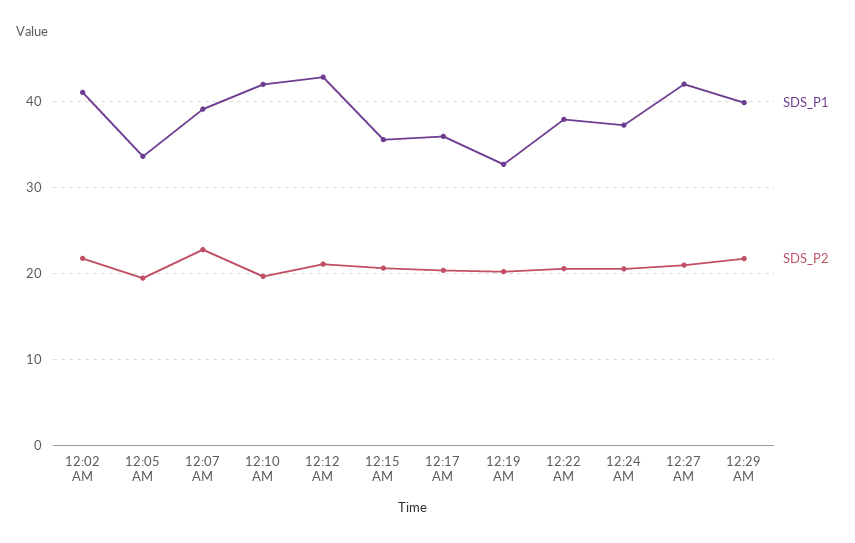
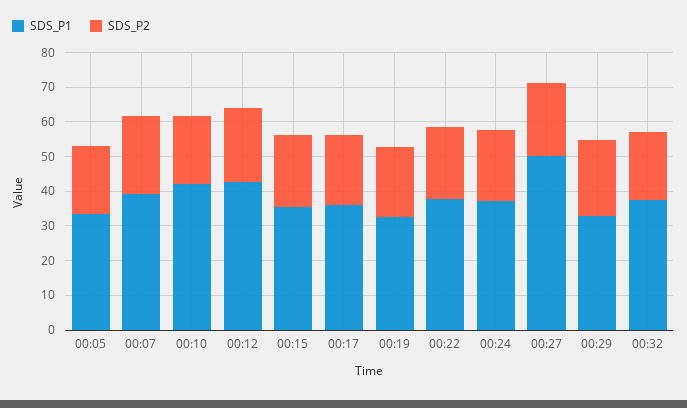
SDS_P1, 12:02 AM: 41 -> none
SDS_P2, 12:02 AM: 22 -> none
SDS_P1, 12:27 AM: 42 -> 50
SDS_P1, 12:29 AM: 40 -> 32.5
SDS_P1, 00:32: none -> 37.5
SDS_P2, 00:32: none -> 20

